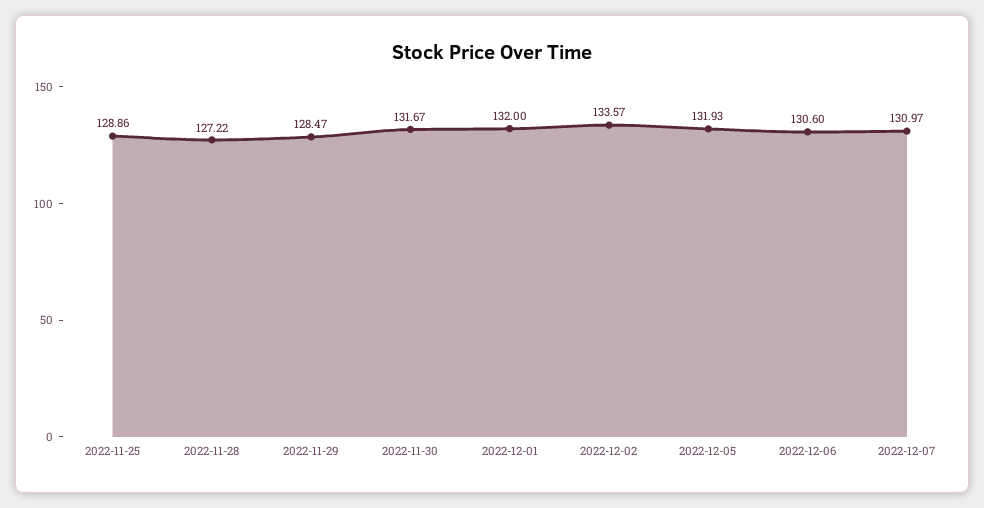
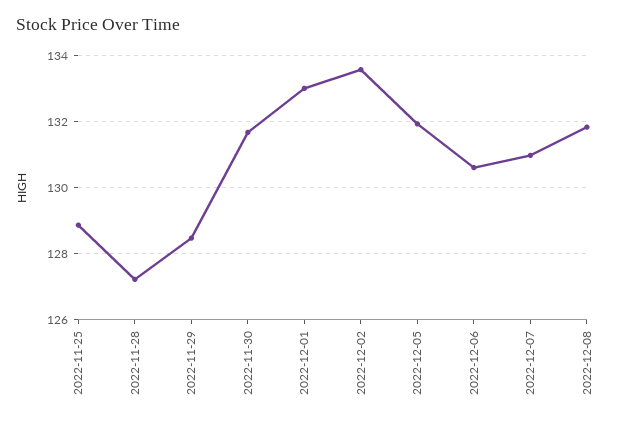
2022-12-01: 132 -> 133
2022-12-08: none -> 131.8

